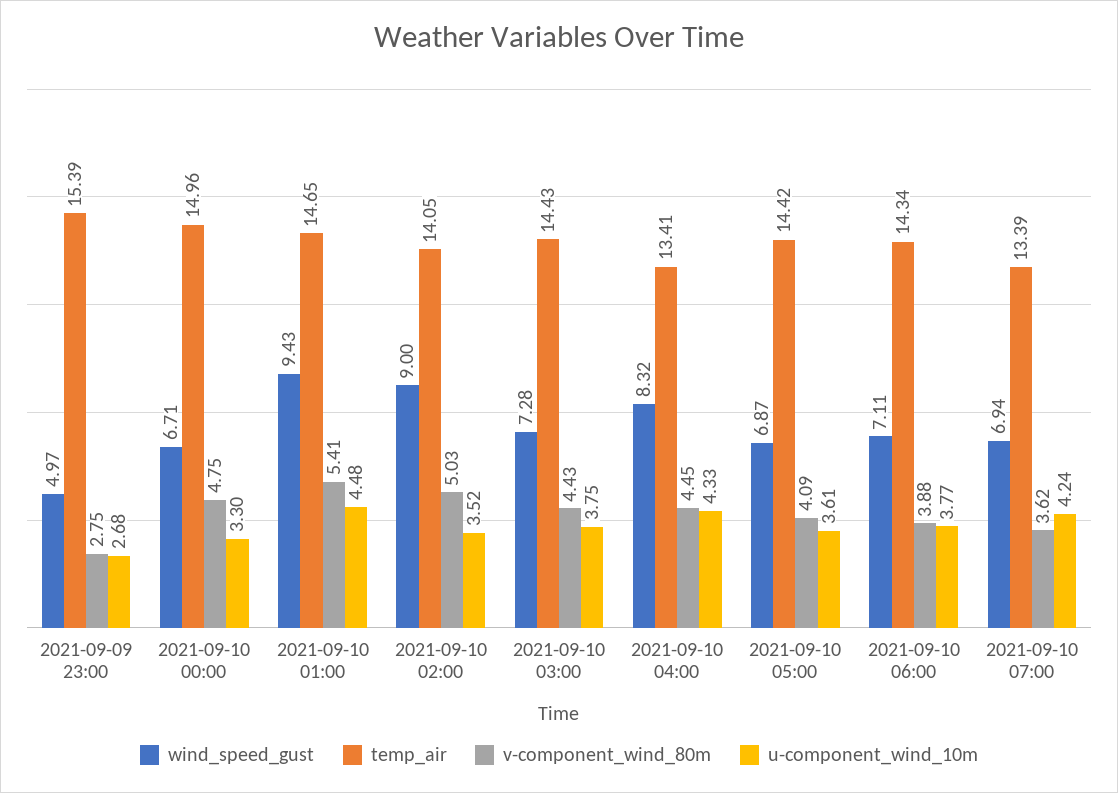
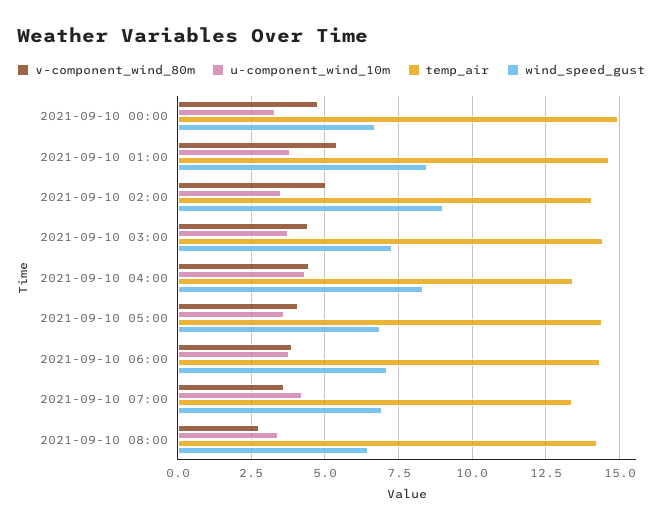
wind_speed_gust, 2021-09-09 23:00: 4.97 -> none
temp_air, 2021-09-09 23:00: 15.39 -> none
v-component_wind_80m, 2021-09-09 23:00: 2.75 -> none
u-component_wind_10m, 2021-09-09 23:00: 2.68 -> none
wind_speed_gust, 2021-09-10 01:00: 9.43 -> 8.5
u-component_wind_10m, 2021-09-10 01:00: 4.48 -> 3.75
v-component_wind_80m, 2021-09-10 08:00: none -> 2.75
u-component_wind_10m, 2021-09-10 08:00: none -> 3.5
temp_air, 2021-09-10 08:00: none -> 14.25
wind_speed_gust, 2021-09-10 08:00: none -> 6.5

